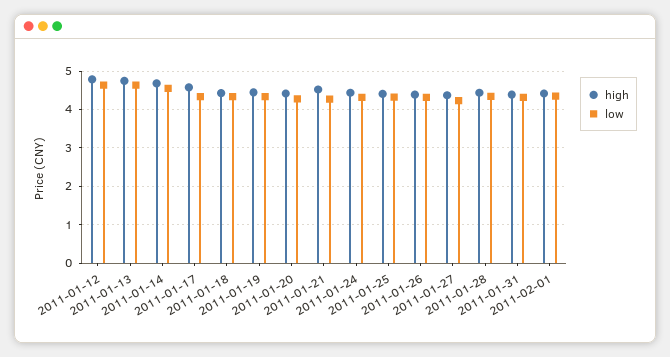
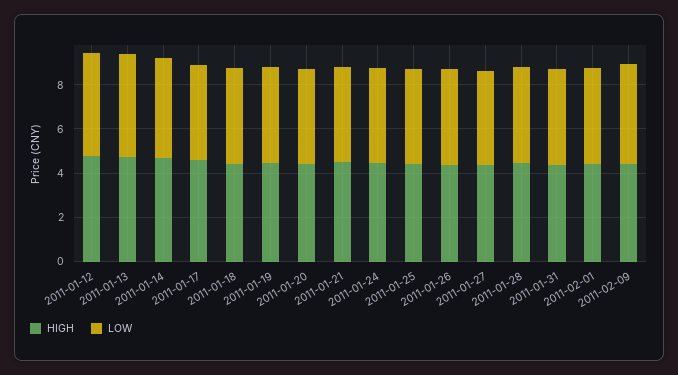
high, 2011-02-09: none -> 4.5
low, 2011-02-09: none -> 4.5

